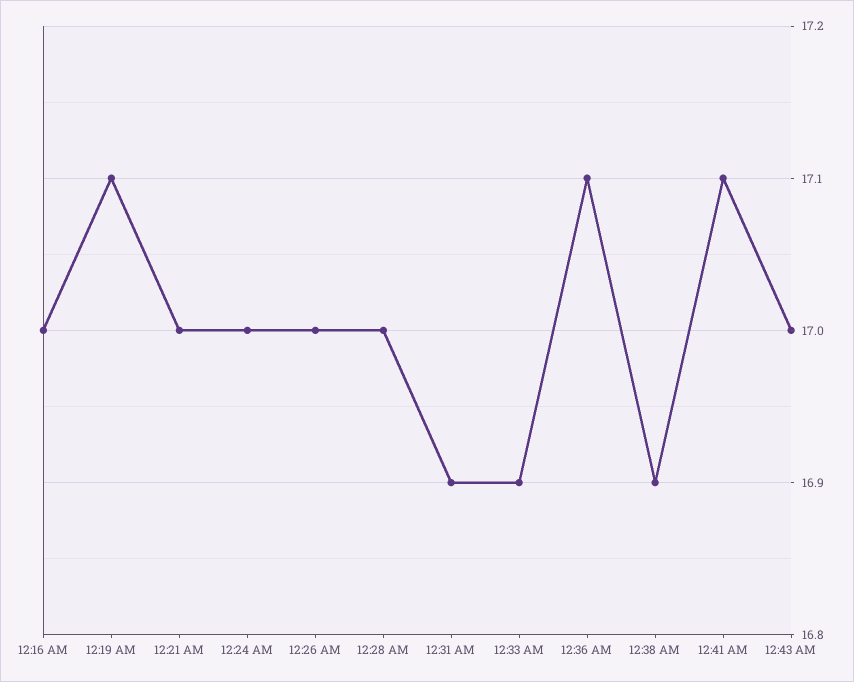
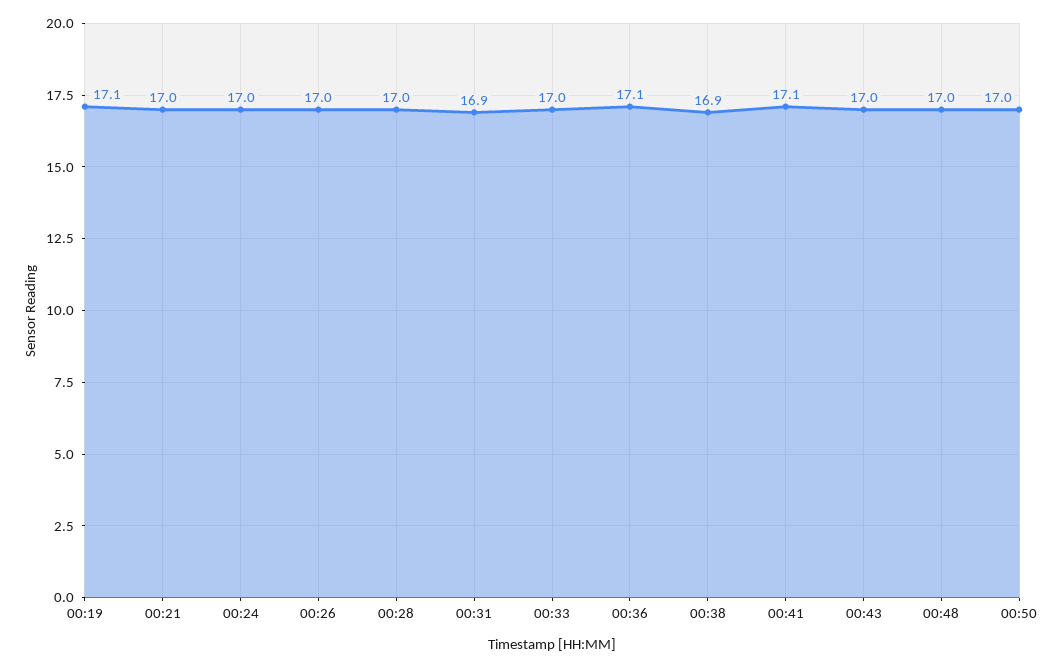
12:16 AM: 17 -> none
12:33 AM: 16.9 -> 17
00:48: none -> 17
00:50: none -> 17

